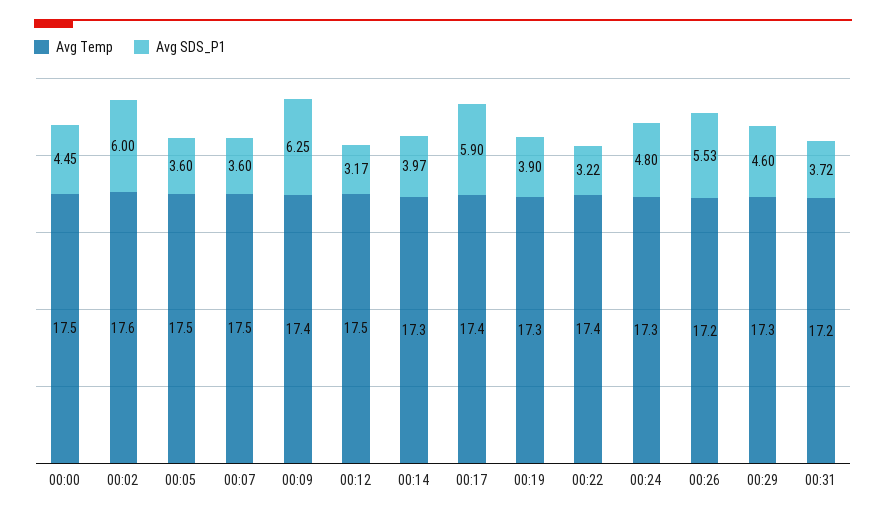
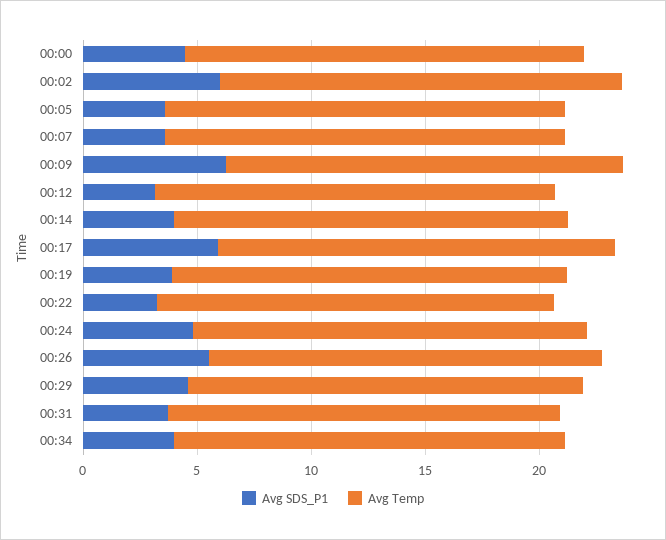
Avg SDS_P1, 00:34: none -> 4
Avg Temp, 00:34: none -> 17

